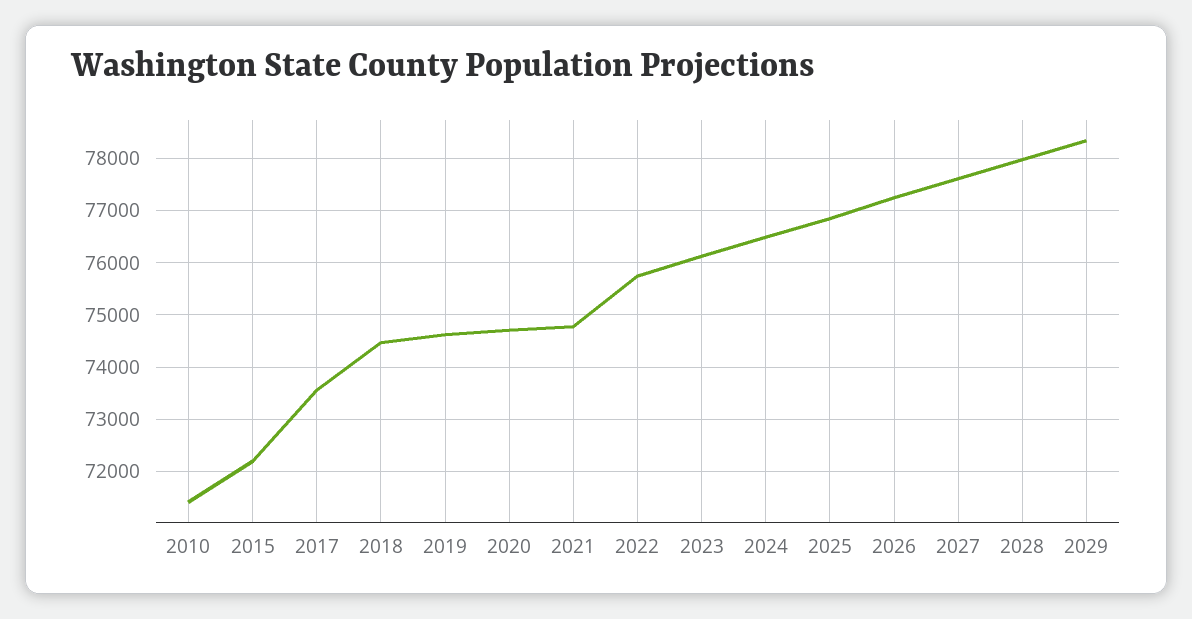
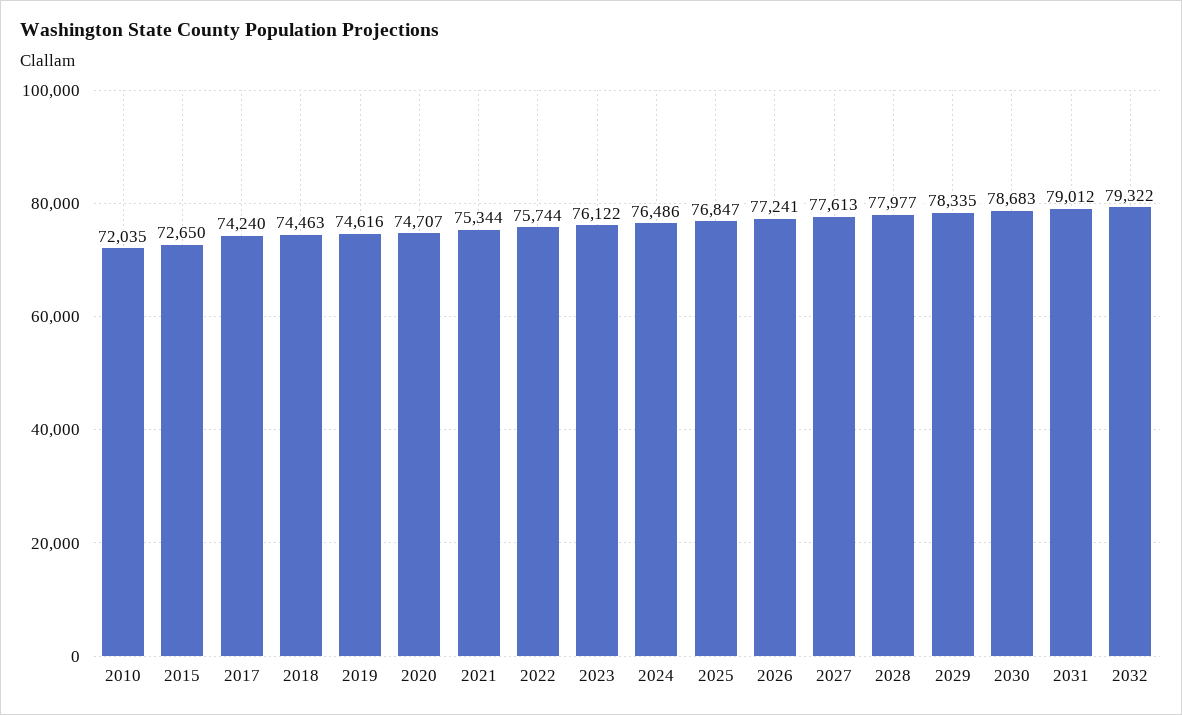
2010: 71400 -> 72035
2015: 72200 -> 72650
2017: 73600 -> 74240
2021: 74800 -> 75344
2030: none -> 78683
2031: none -> 79012
2032: none -> 79322

